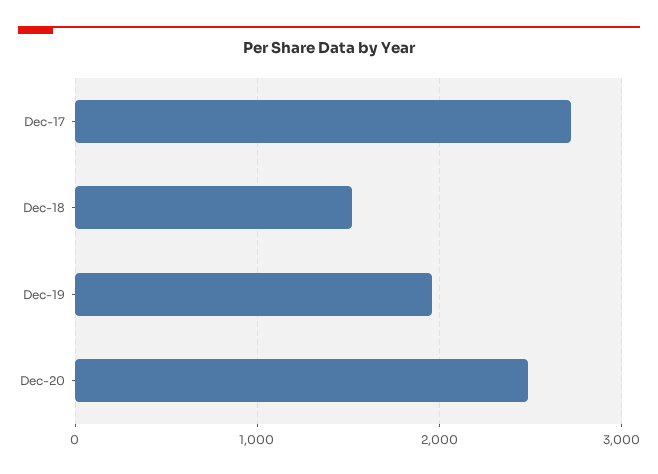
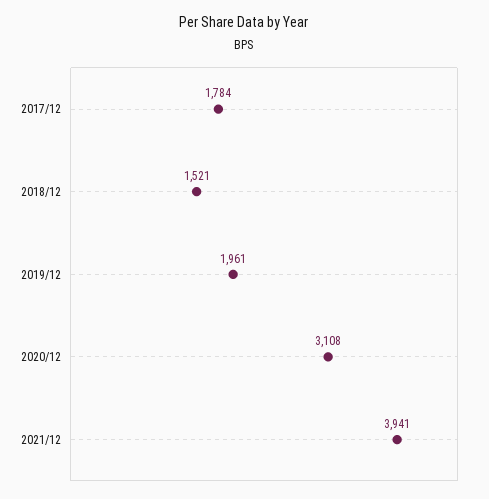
Dec-17: 2700 -> 1784
Dec-20: 2500 -> 3108
2021/12: none -> 3941

